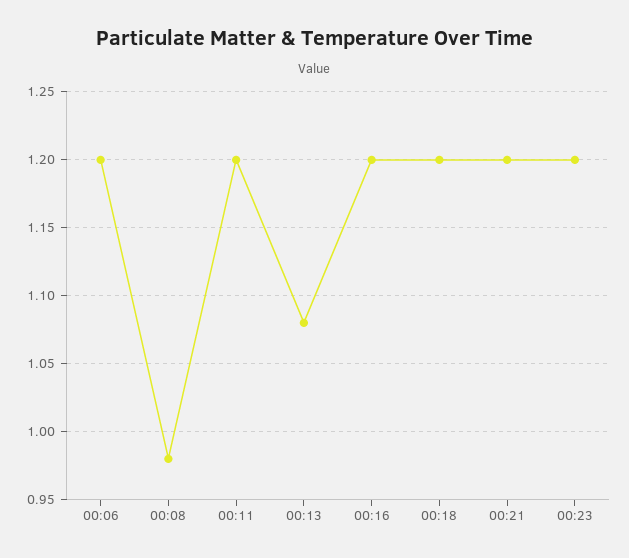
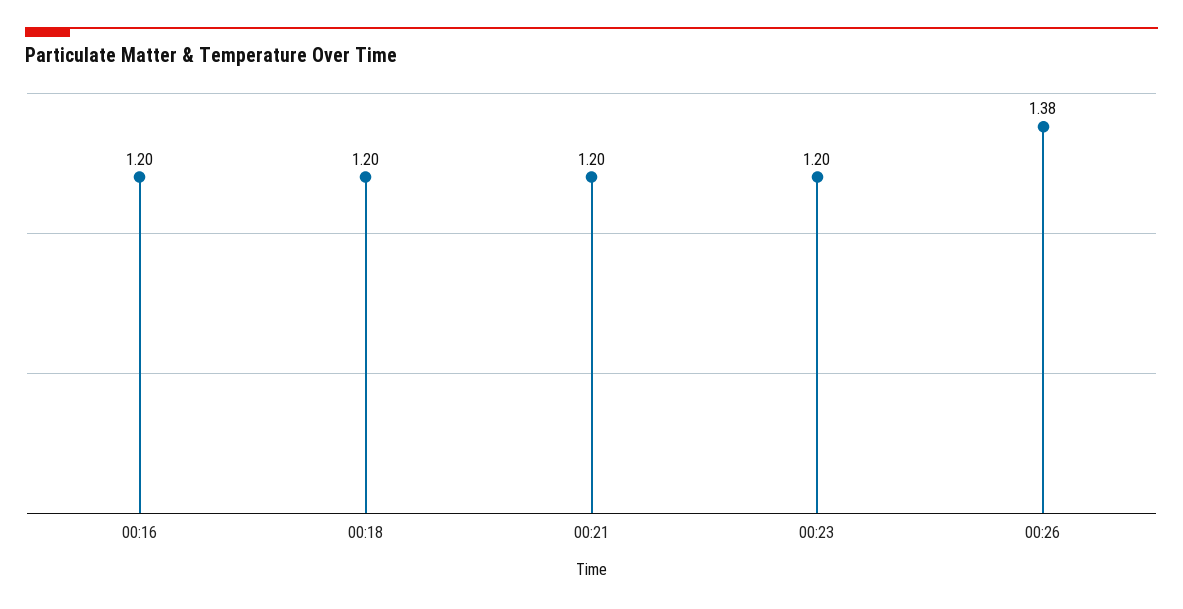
00:06: 1.2 -> none
00:08: 0.98 -> none
00:11: 1.2 -> none
00:13: 1.08 -> none
00:26: none -> 1.38

